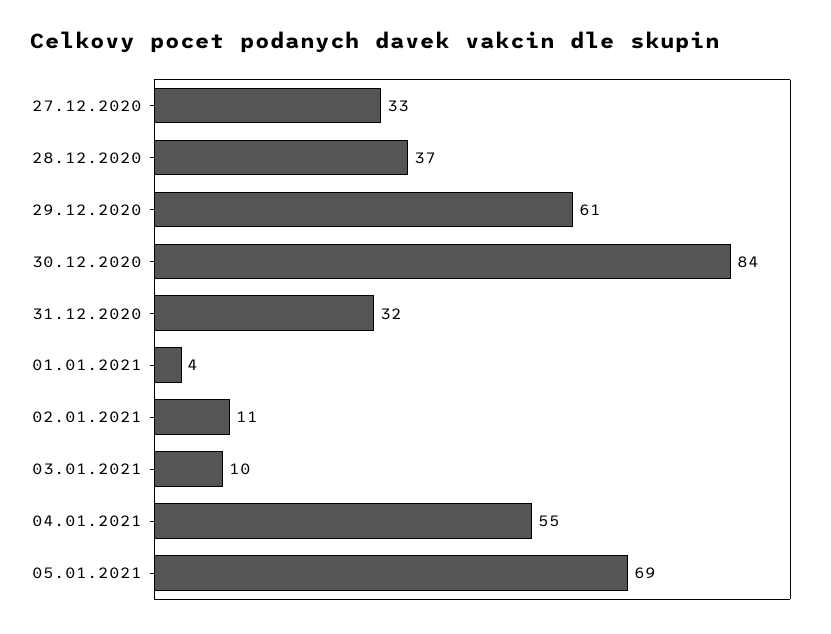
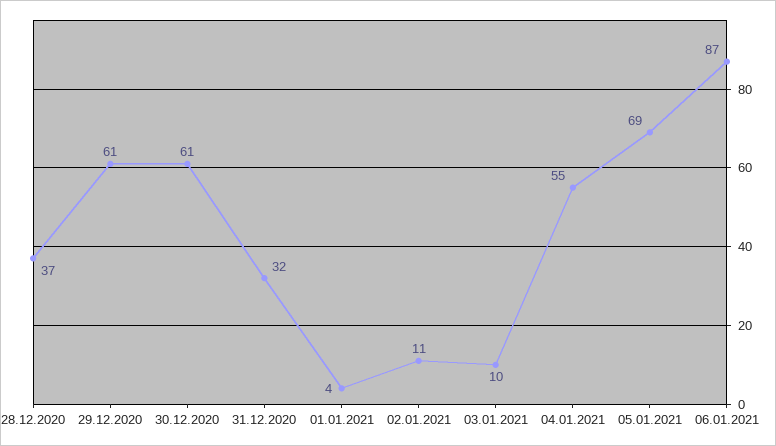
27.12.2020: 33 -> none
30.12.2020: 84 -> 61
06.01.2021: none -> 87

